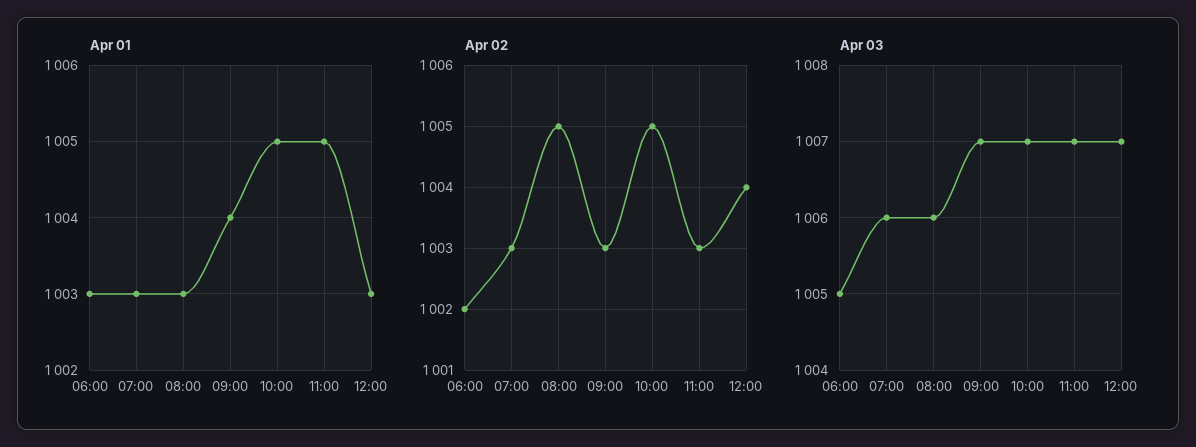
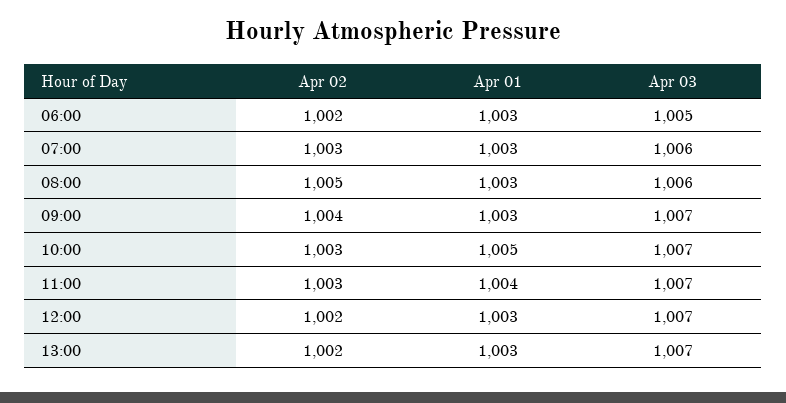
Apr 01, 09:00: 1004 -> 1003
Apr 01, 11:00: 1005 -> 1004
Apr 02, 09:00: 1003 -> 1004
Apr 02, 10:00: 1005 -> 1003
Apr 02, 12:00: 1004 -> 1002
Apr 02, 13:00: none -> 1002
Apr 01, 13:00: none -> 1003
Apr 03, 13:00: none -> 1007

